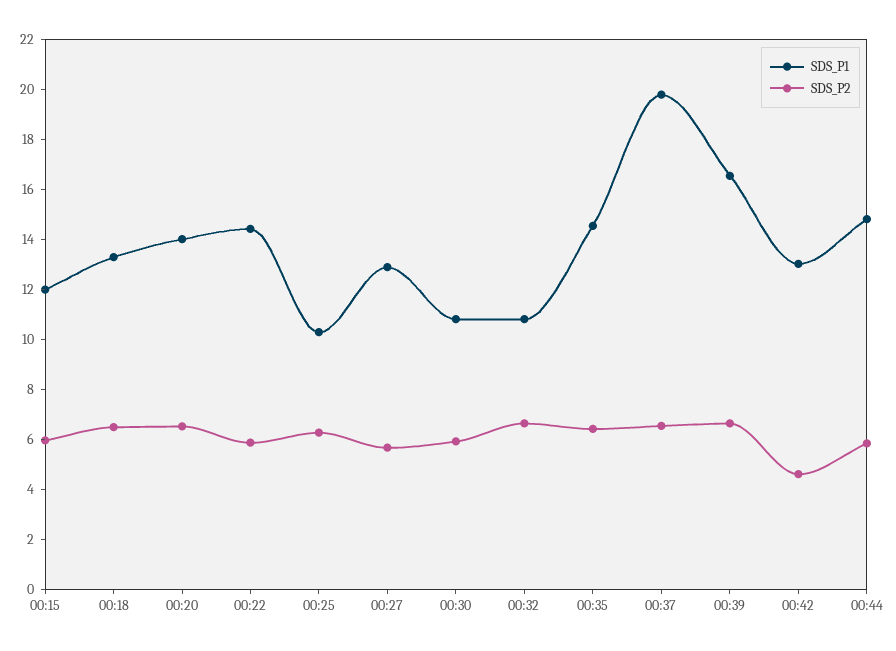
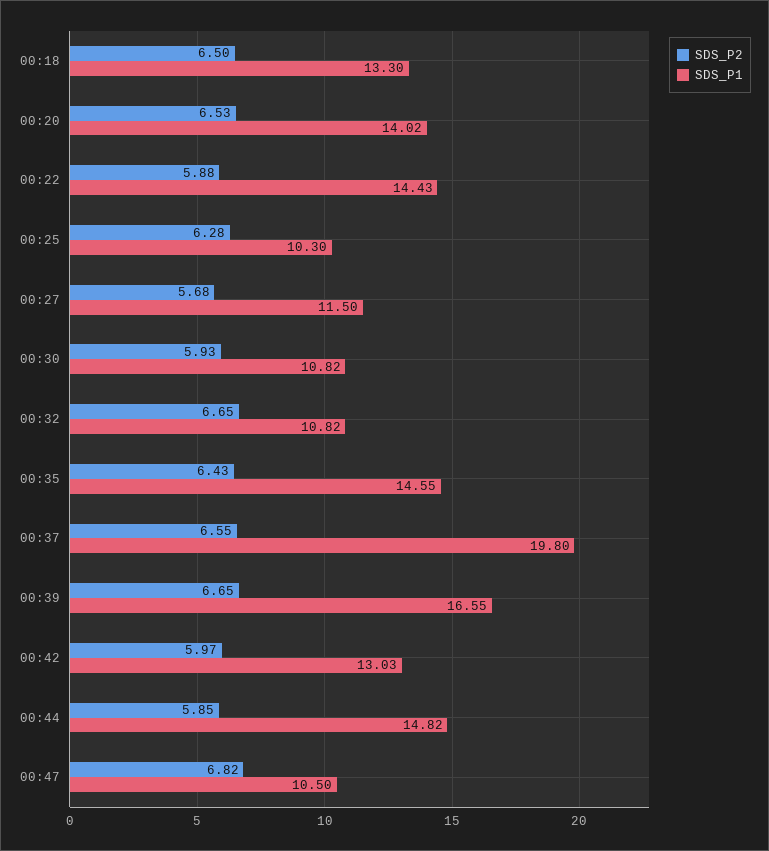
SDS_P1, 00:15: 12 -> none
SDS_P2, 00:15: 6 -> none
SDS_P1, 00:27: 13 -> 11.5
SDS_P2, 00:42: 4.5 -> 5.97
SDS_P2, 00:47: none -> 6.82
SDS_P1, 00:47: none -> 10.5

